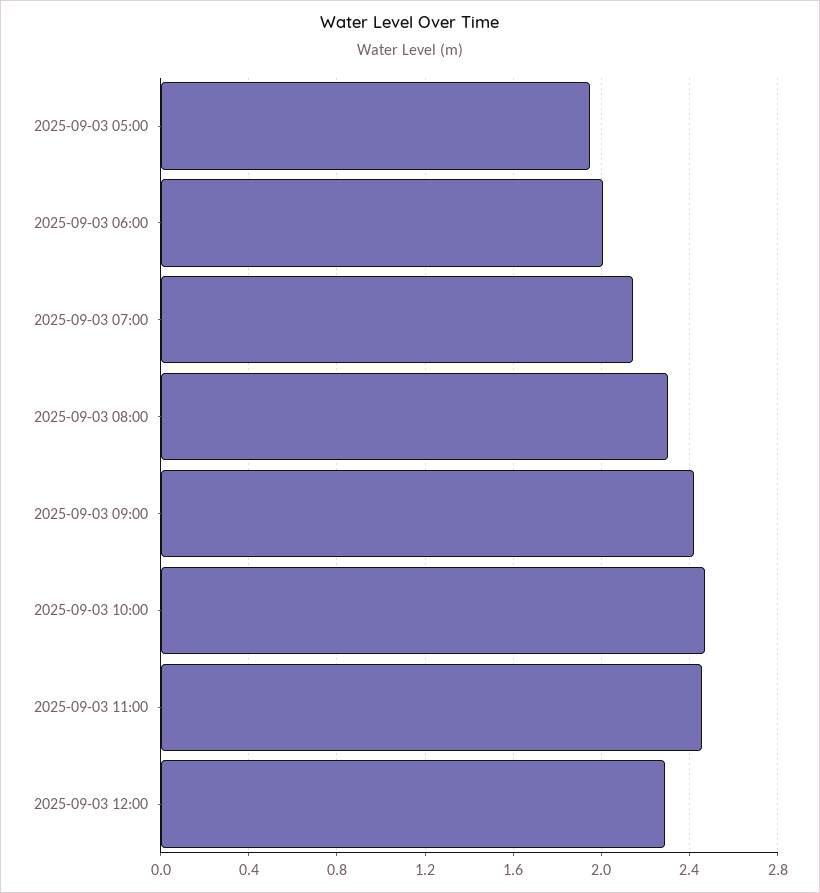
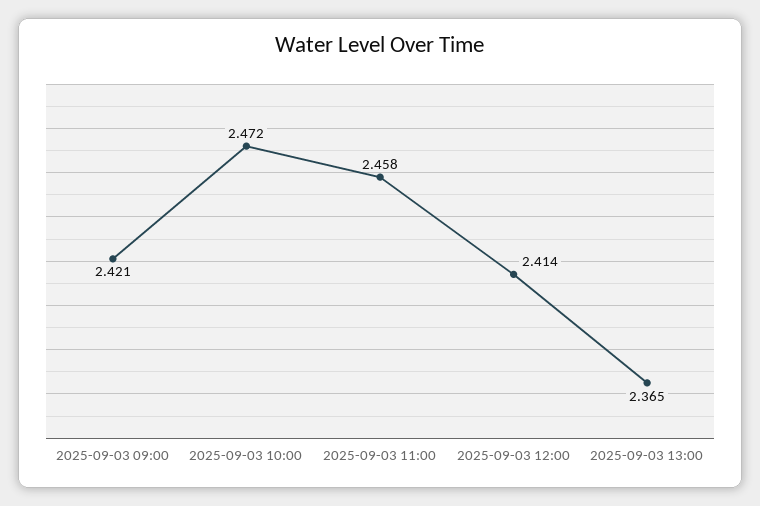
2025-09-03 05:00: 1.95 -> none
2025-09-03 06:00: 2 -> none
2025-09-03 07:00: 2.15 -> none
2025-09-03 08:00: 2.3 -> none
2025-09-03 12:00: 2.3 -> 2.414
2025-09-03 13:00: none -> 2.365

